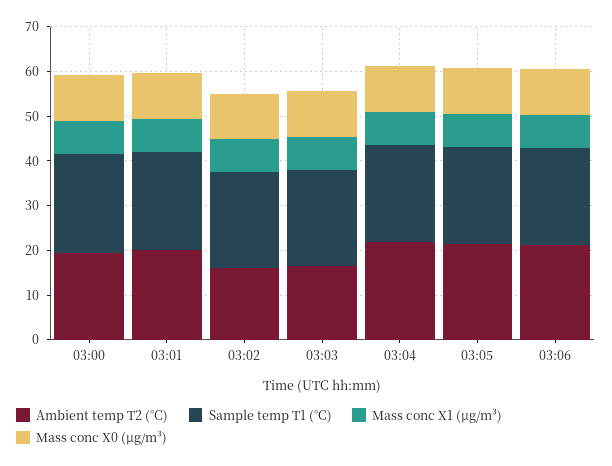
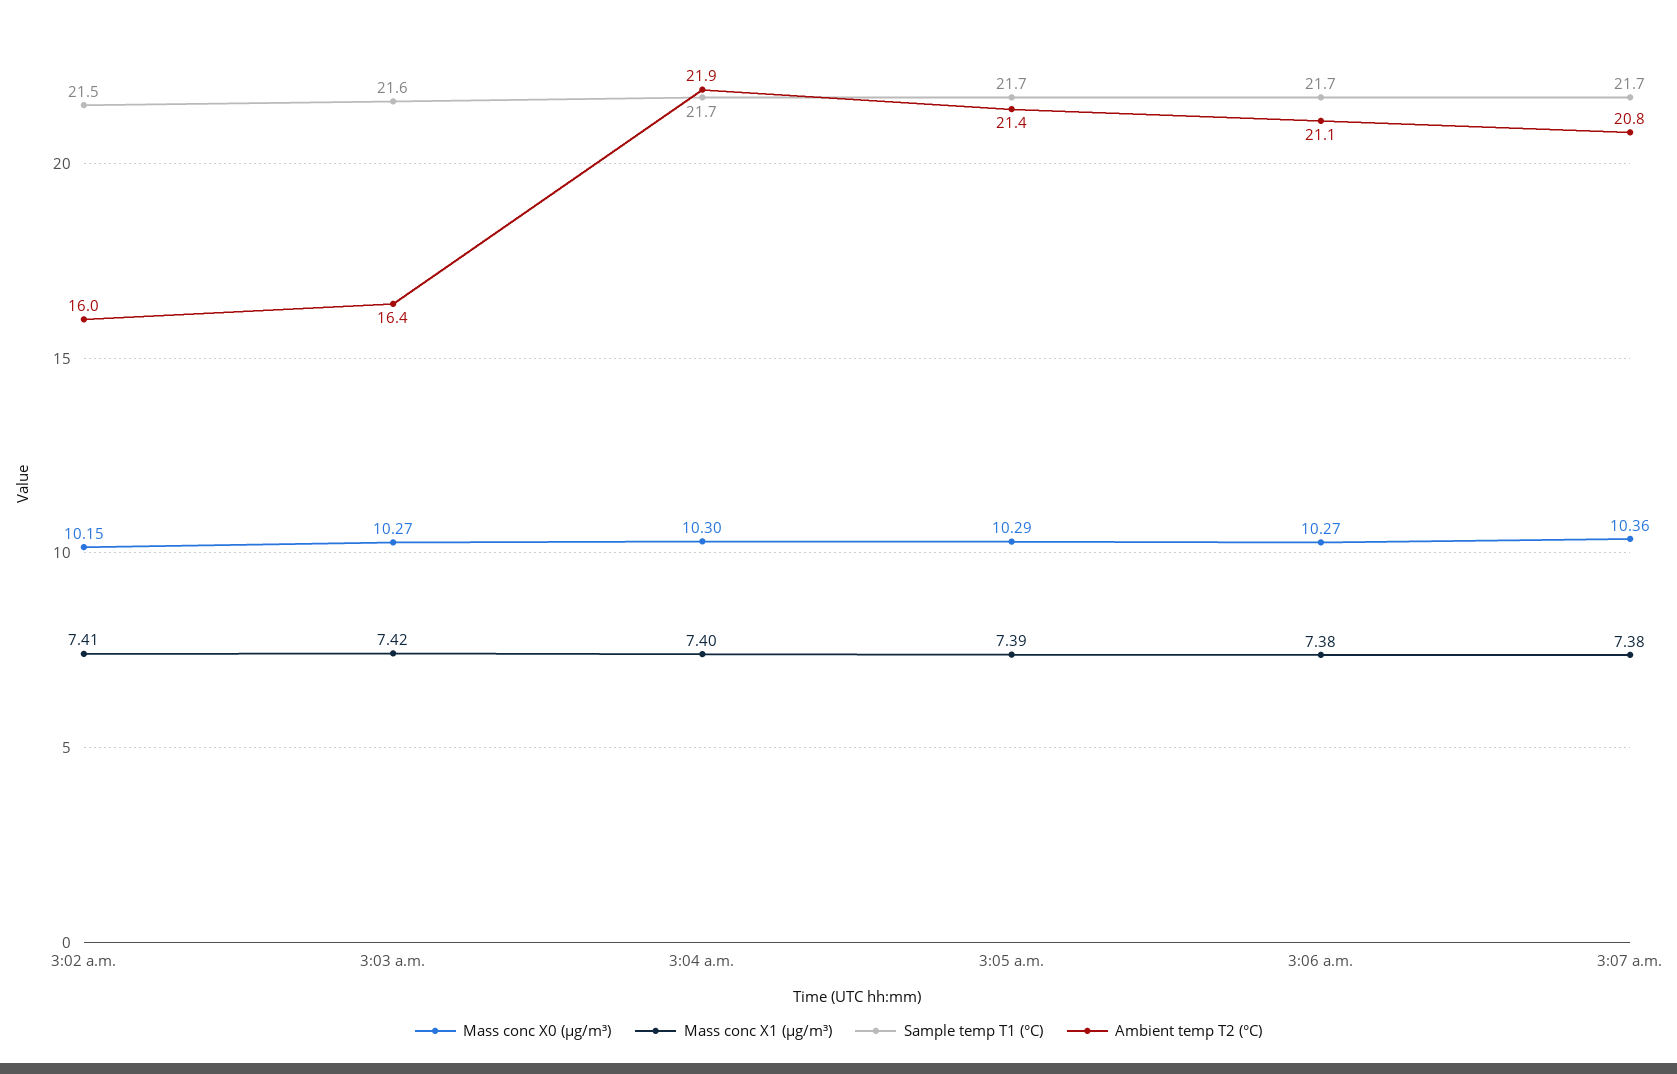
Ambient temp T2 (°C), 03:00: 20 -> none
Sample temp T1 (°C), 03:00: 22 -> none
Mass conc X1 (μg/m³), 03:00: 8 -> none
Mass conc X0 (μg/m³), 03:00: 10 -> none
Ambient temp T2 (°C), 03:01: 20 -> none
Sample temp T1 (°C), 03:01: 22 -> none
Mass conc X1 (μg/m³), 03:01: 8 -> none
Mass conc X0 (μg/m³), 03:01: 10 -> none
Mass conc X0 (μg/m³), 3:07 a.m.: none -> 10.36
Mass conc X1 (μg/m³), 3:07 a.m.: none -> 7.38
Sample temp T1 (°C), 3:07 a.m.: none -> 21.7
Ambient temp T2 (°C), 3:07 a.m.: none -> 20.8

